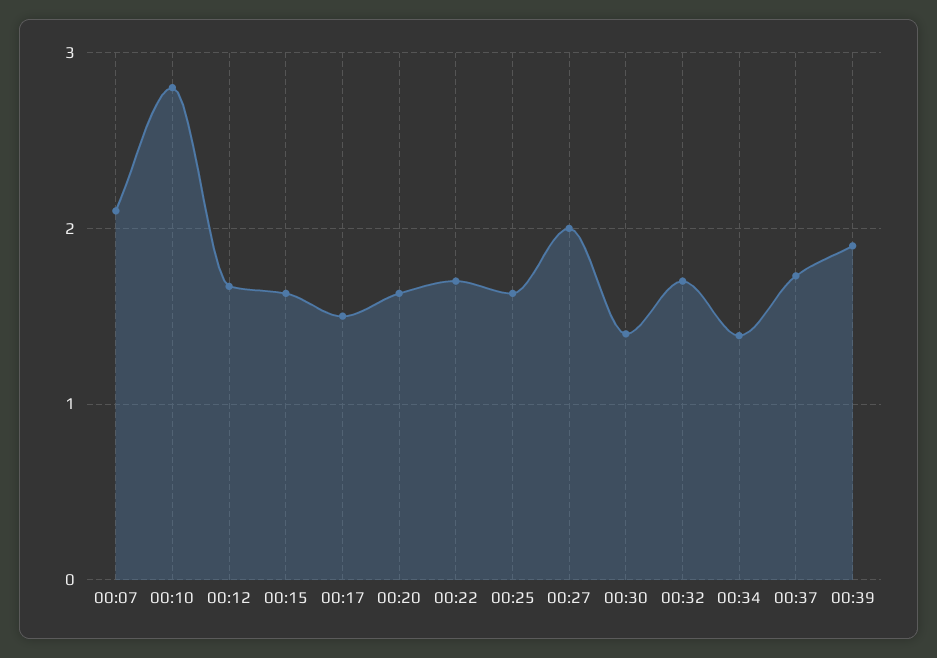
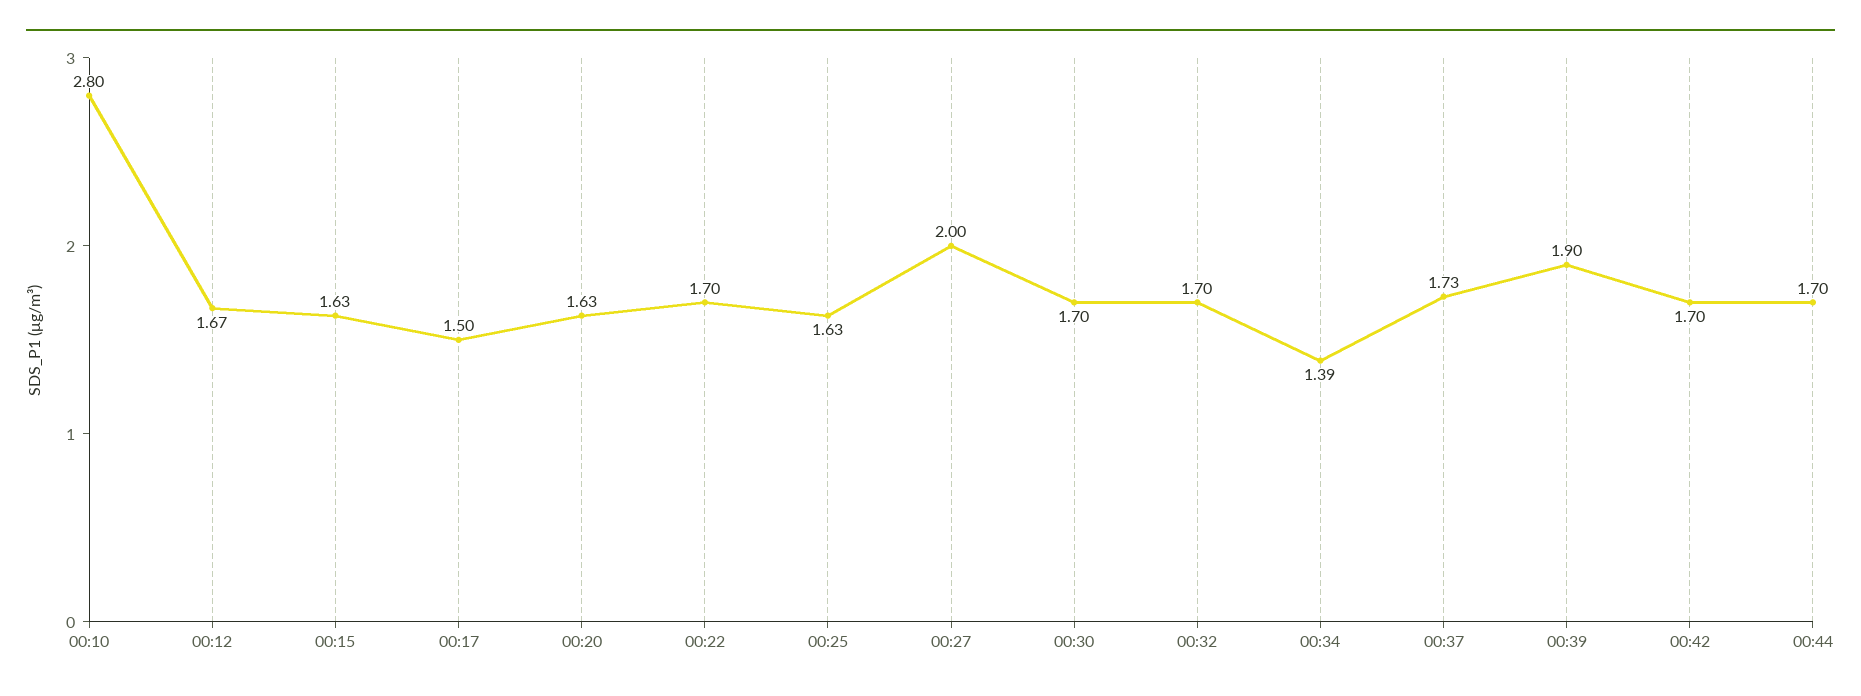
00:07: 2.1 -> none
00:30: 1.4 -> 1.7
00:42: none -> 1.7
00:44: none -> 1.7

